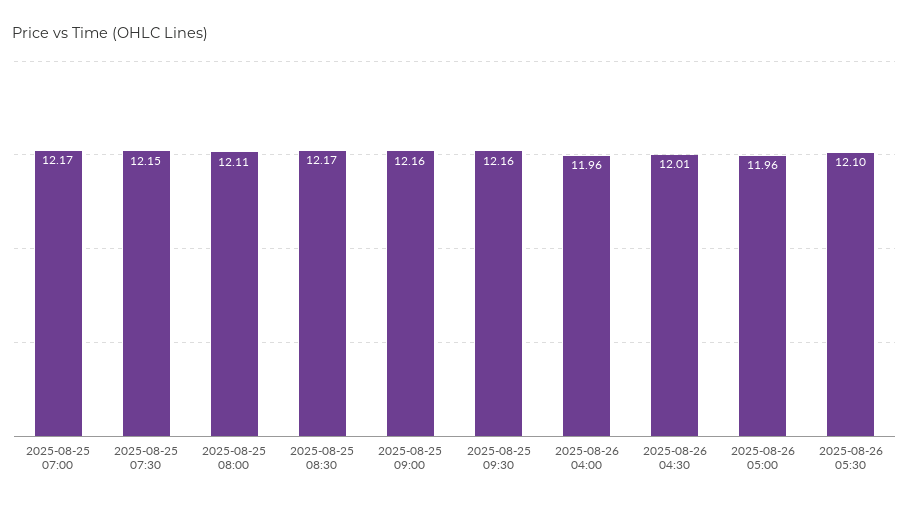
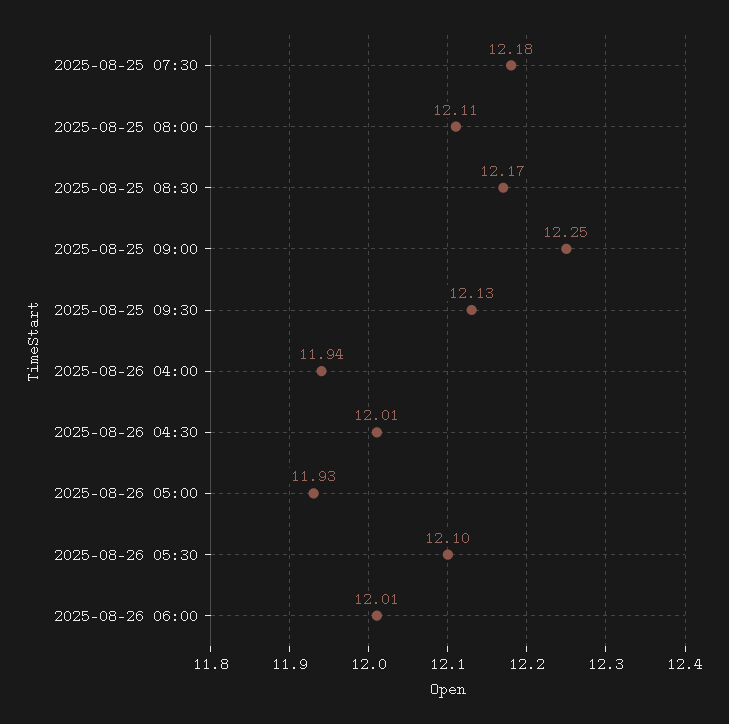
2025-08-25 07:00: 12.17 -> none
2025-08-25 07:30: 12.15 -> 12.18
2025-08-25 09:00: 12.16 -> 12.25
2025-08-25 09:30: 12.16 -> 12.13
2025-08-26 04:00: 11.96 -> 11.94
2025-08-26 05:00: 11.96 -> 11.93
2025-08-26 06:00: none -> 12.01

